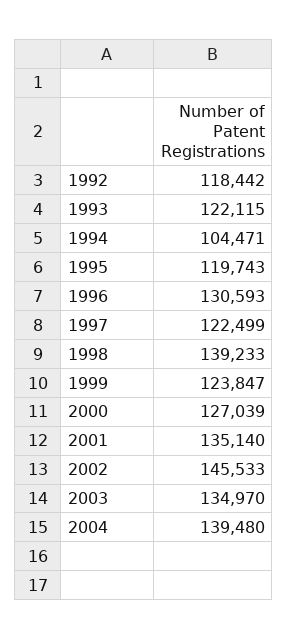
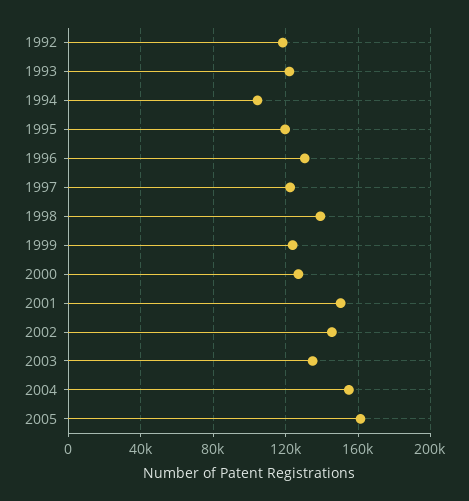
2001: 135140 -> 150000
2004: 139480 -> 155000
2005: none -> 160000

